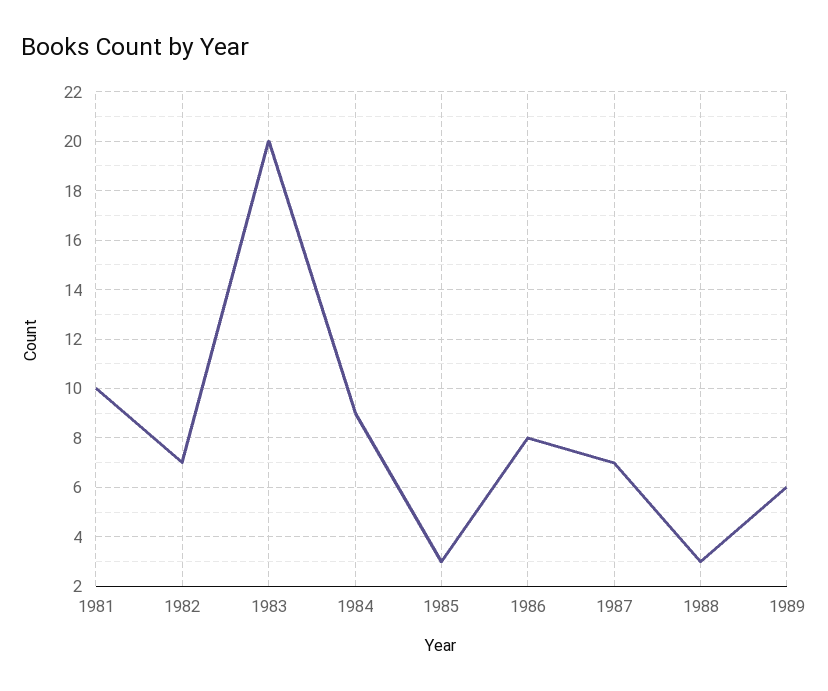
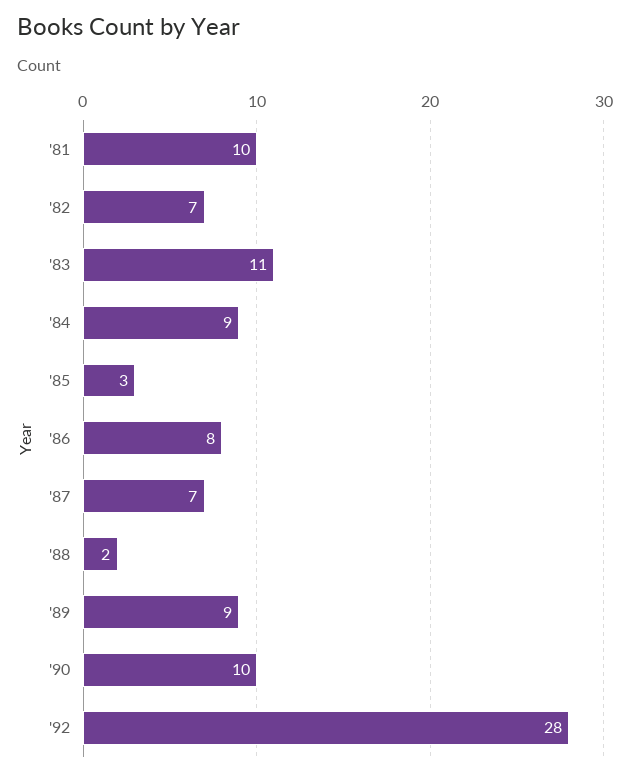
1983: 20 -> 11
1988: 3 -> 2
1989: 6 -> 9
'90: none -> 10
'92: none -> 28

